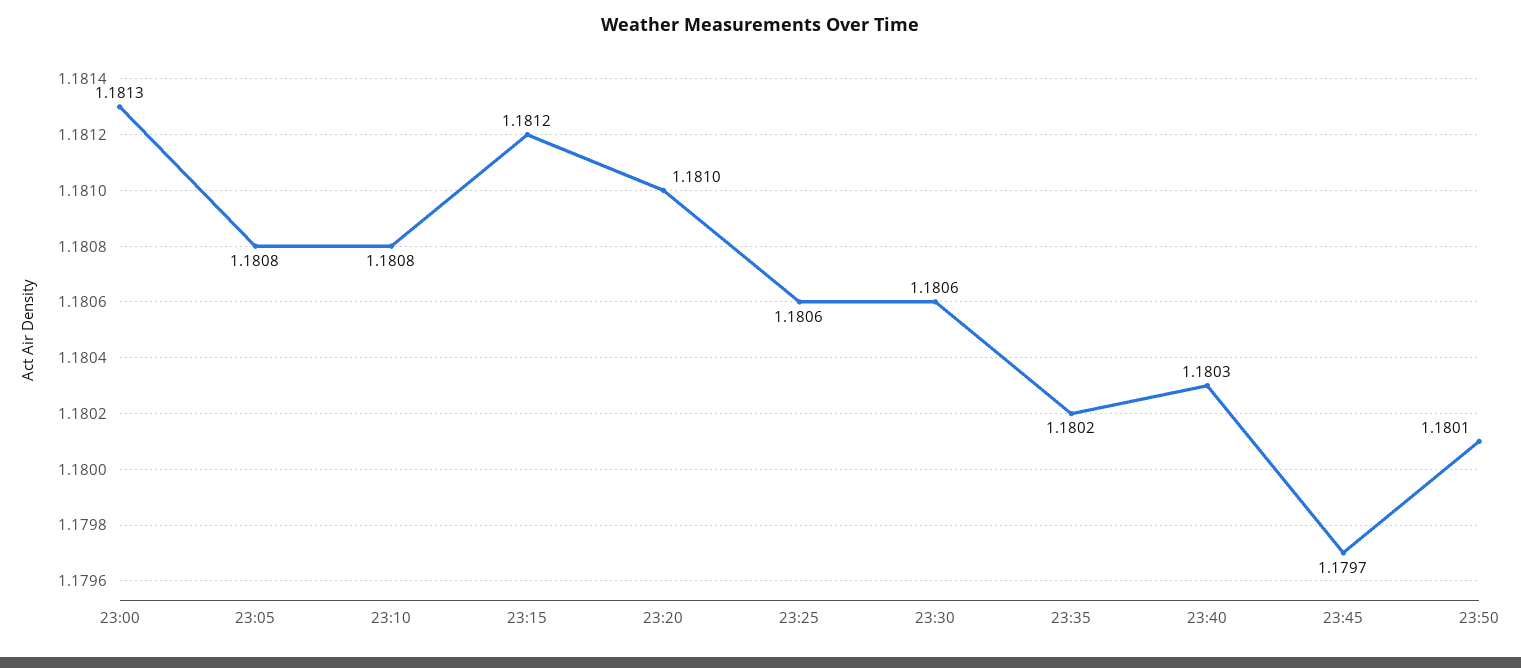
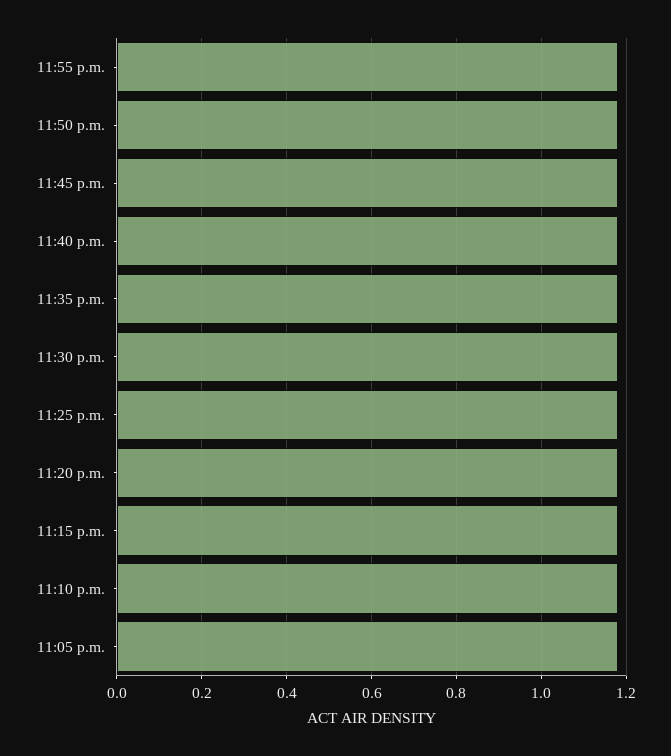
23:00: 1.1813 -> none
11:55 p.m.: none -> 1.18

